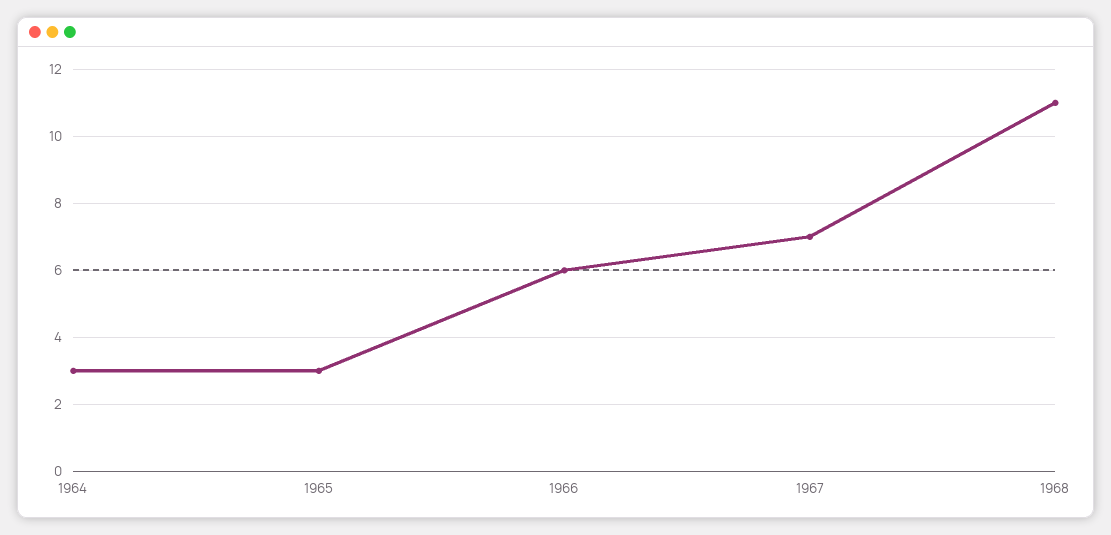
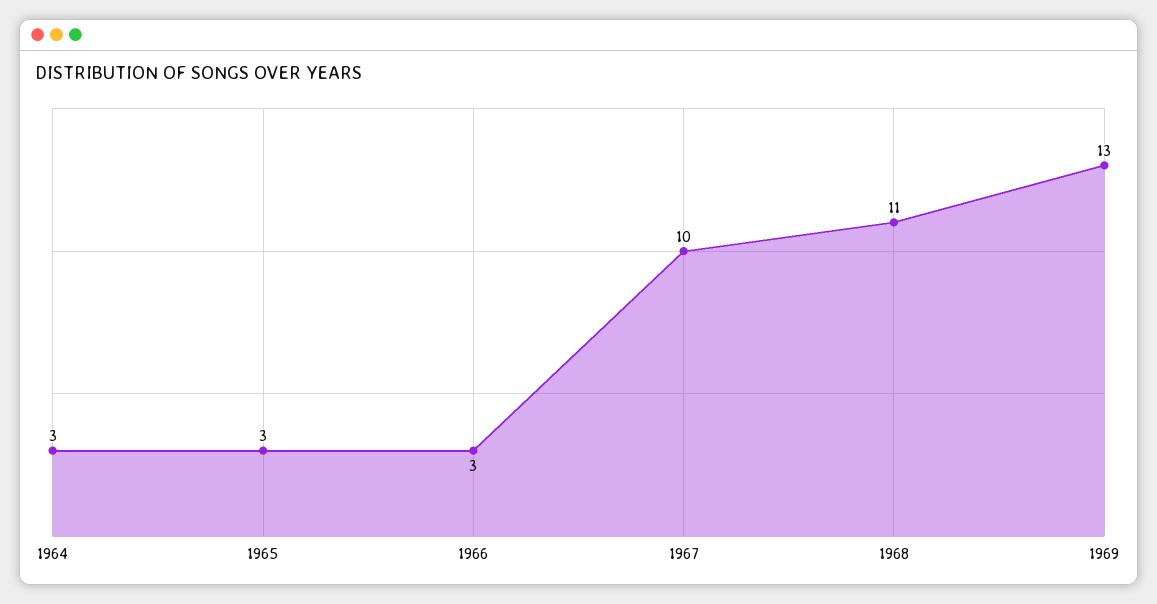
1966: 6 -> 3
1967: 7 -> 10
1969: none -> 13

